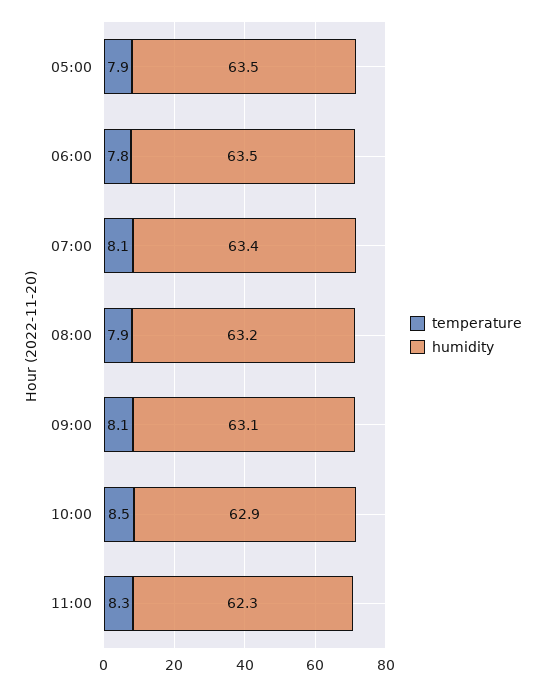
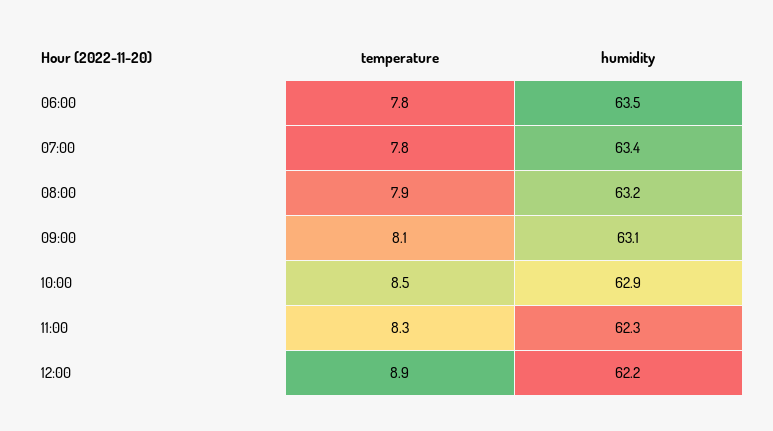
temperature, 05:00: 7.9 -> none
humidity, 05:00: 63.5 -> none
temperature, 07:00: 8.1 -> 7.8
temperature, 12:00: none -> 8.9
humidity, 12:00: none -> 62.2

